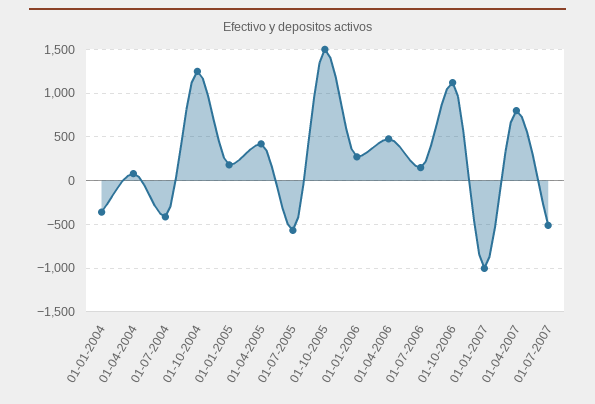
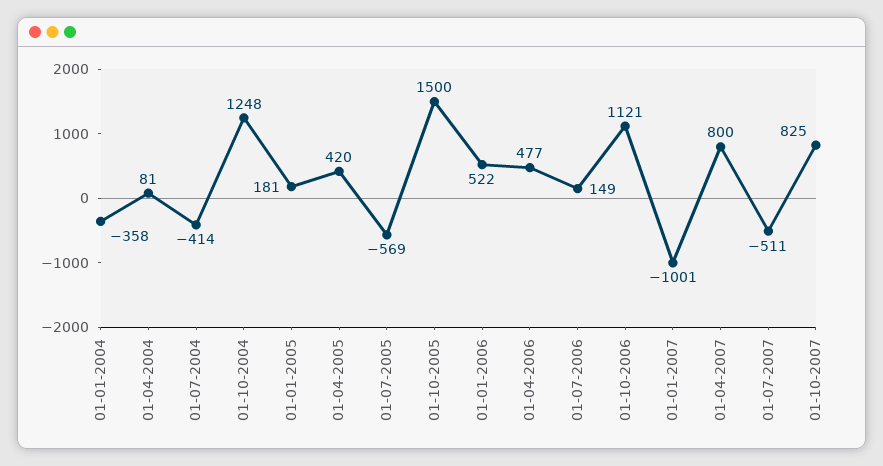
01-01-2006: 300 -> 522
01-10-2007: none -> 825

